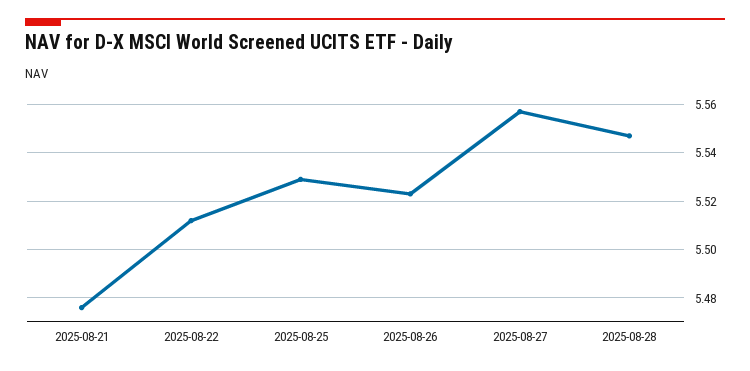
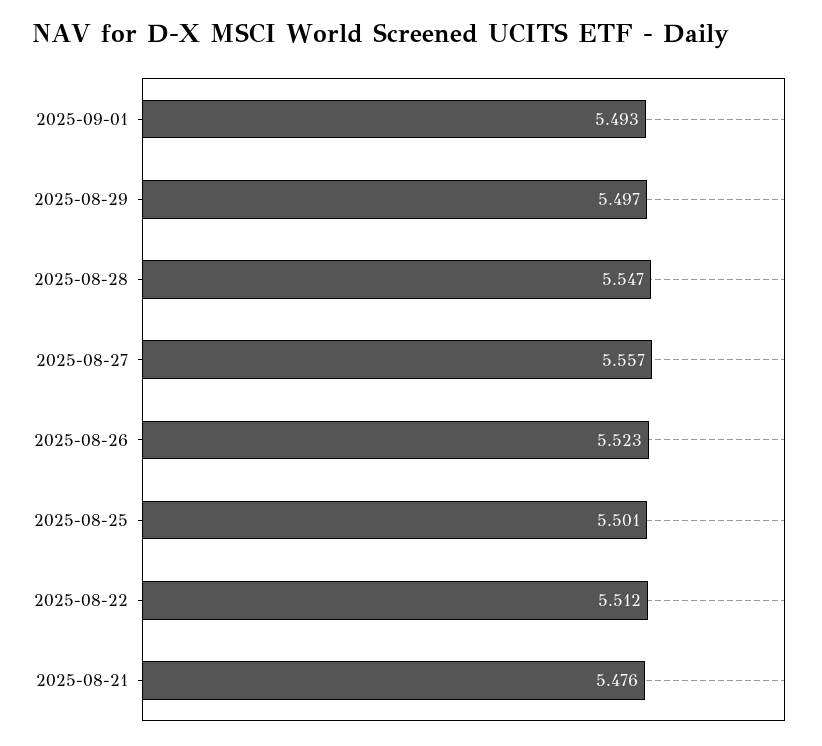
2025-08-25: 5.53 -> 5.501
2025-09-01: none -> 5.493
2025-08-29: none -> 5.497

